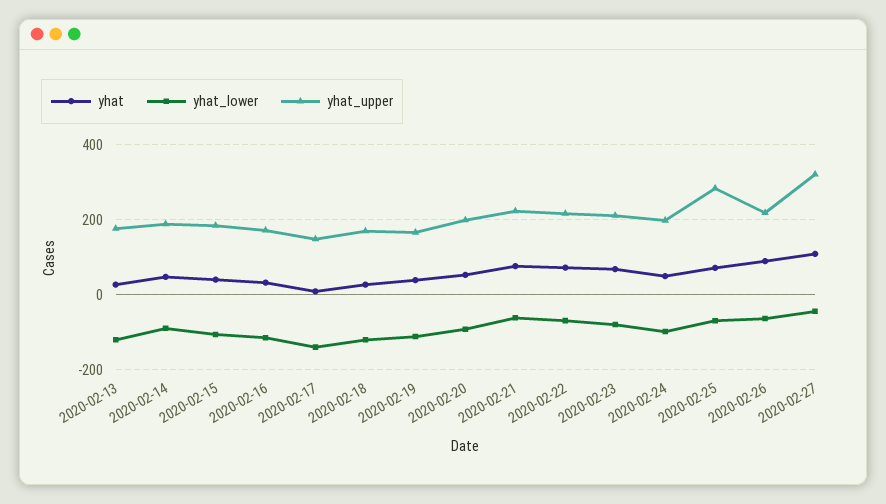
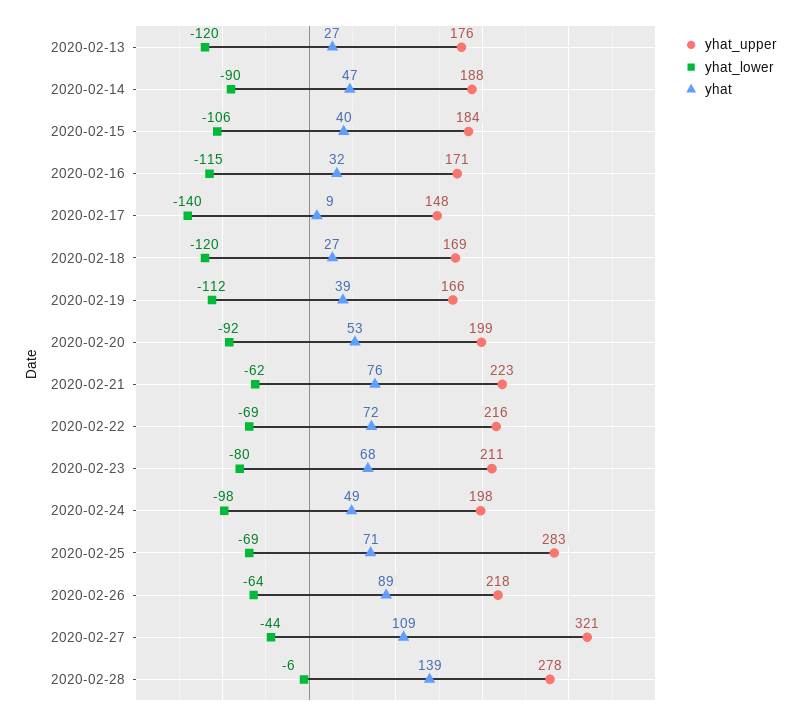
yhat_upper, 2020-02-28: none -> 278
yhat_lower, 2020-02-28: none -> -6
yhat, 2020-02-28: none -> 139

